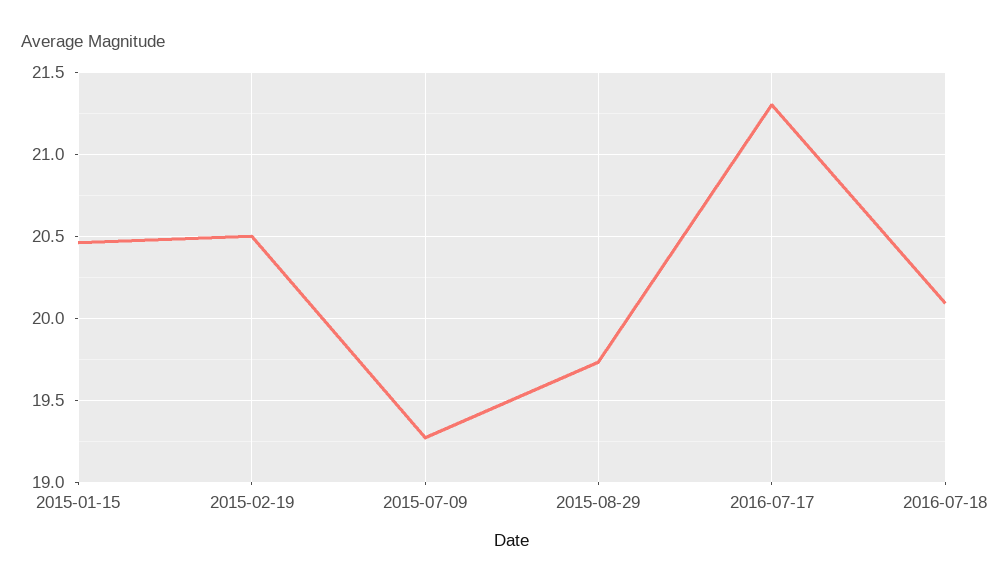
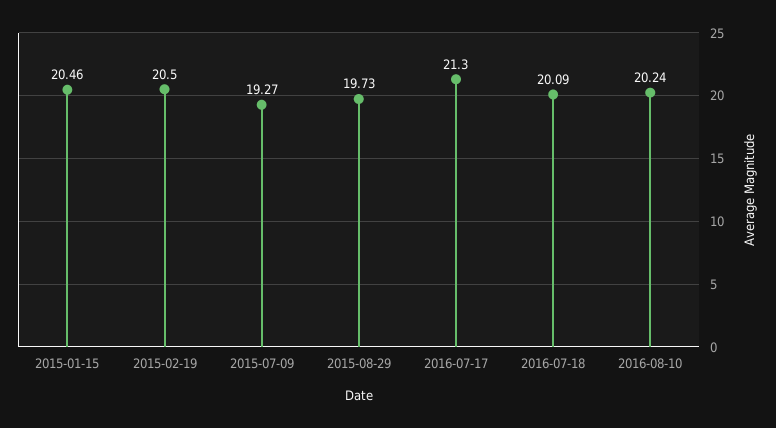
2016-08-10: none -> 20.24

